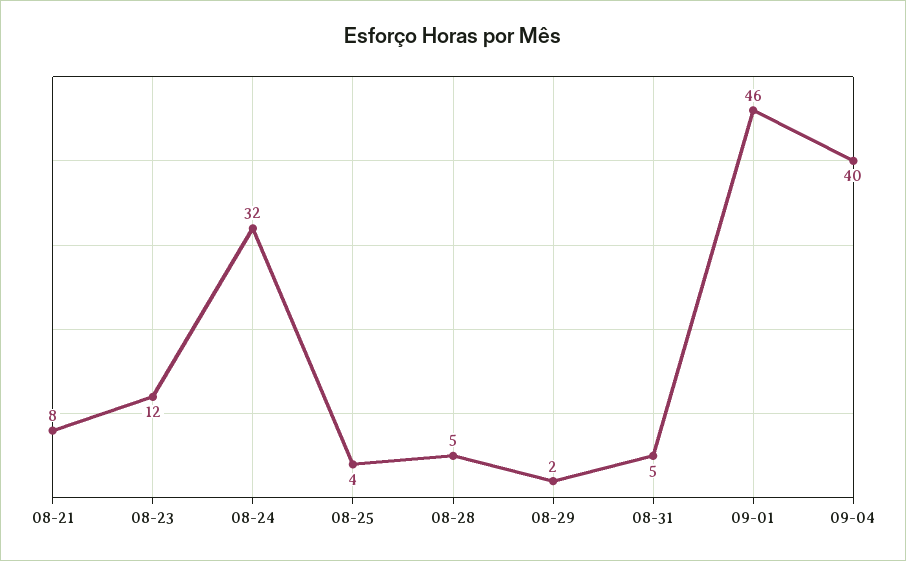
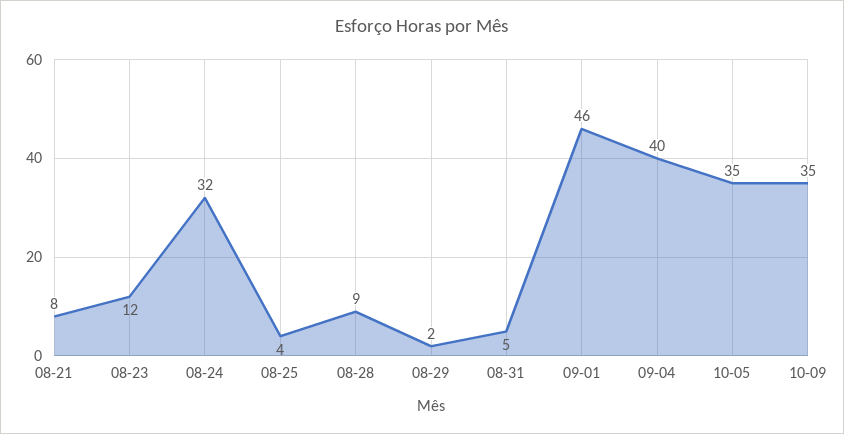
08-28: 5 -> 9
10-05: none -> 35
10-09: none -> 35

